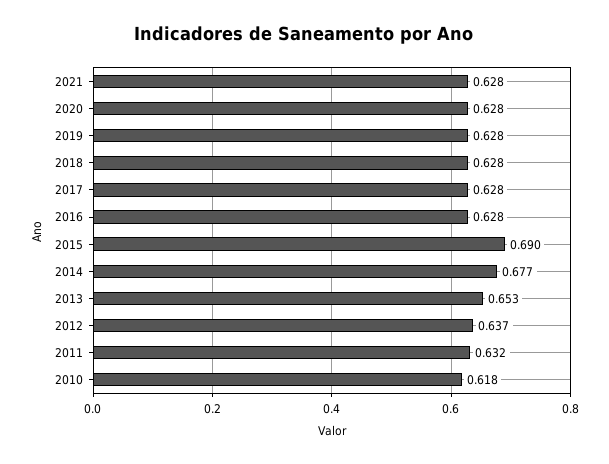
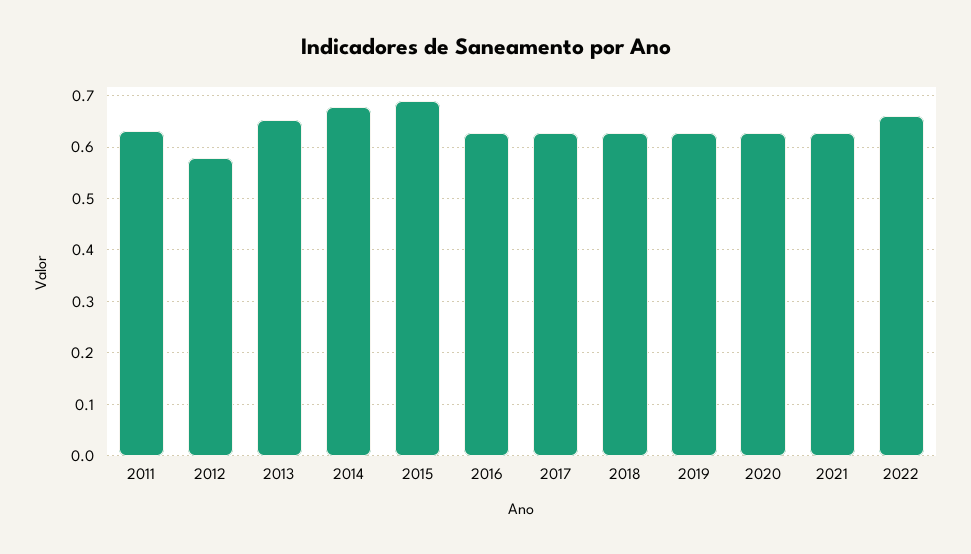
2012: 0.637 -> 0.58
2010: 0.618 -> none
2022: none -> 0.66

